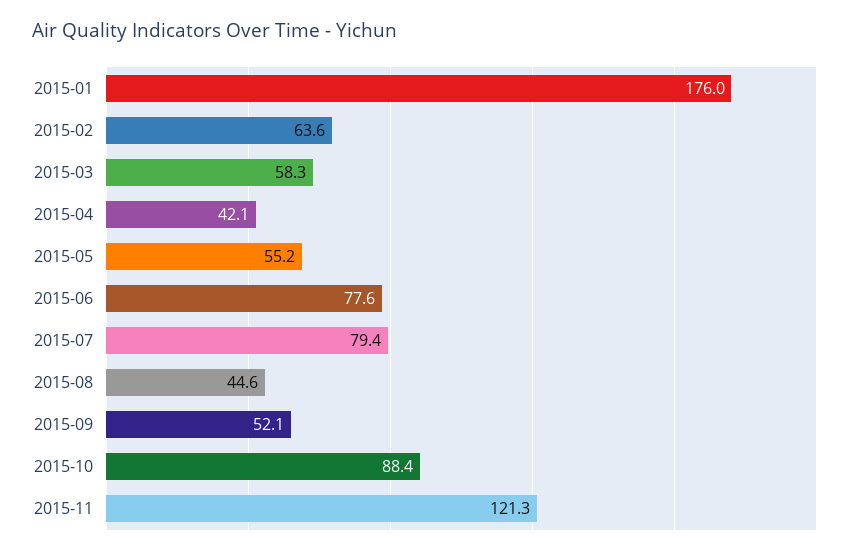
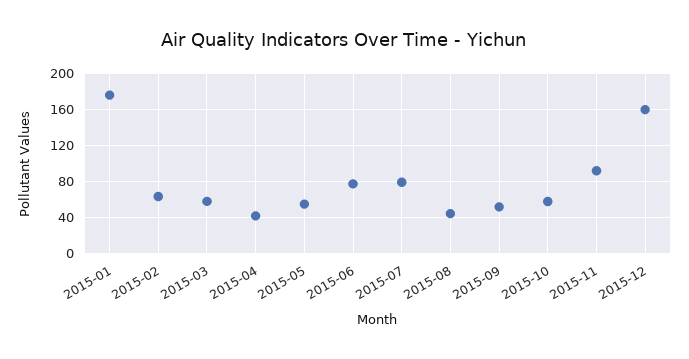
2015-10: 88.4 -> 60
2015-11: 121.3 -> 90
2015-12: none -> 160

